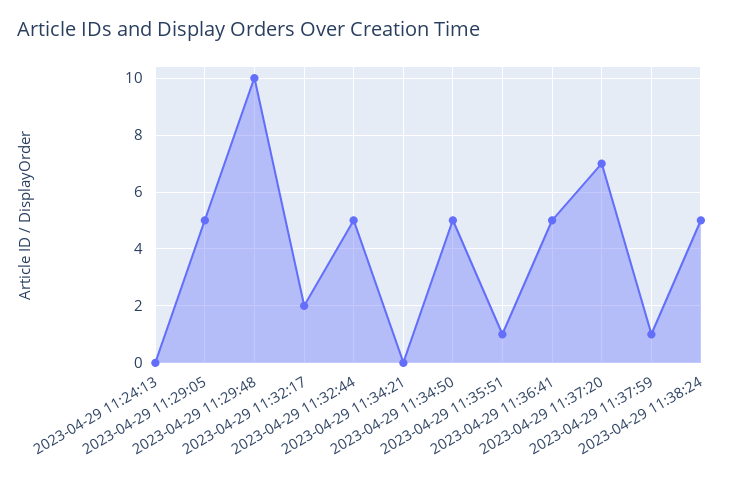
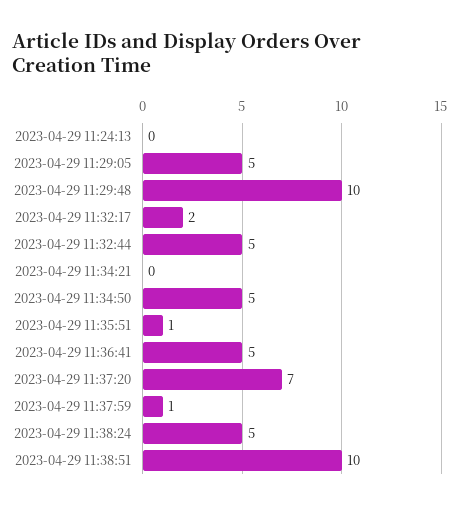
2023-04-29 11:38:51: none -> 10

